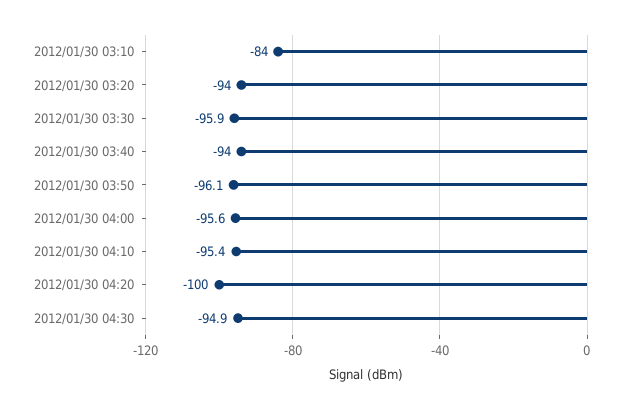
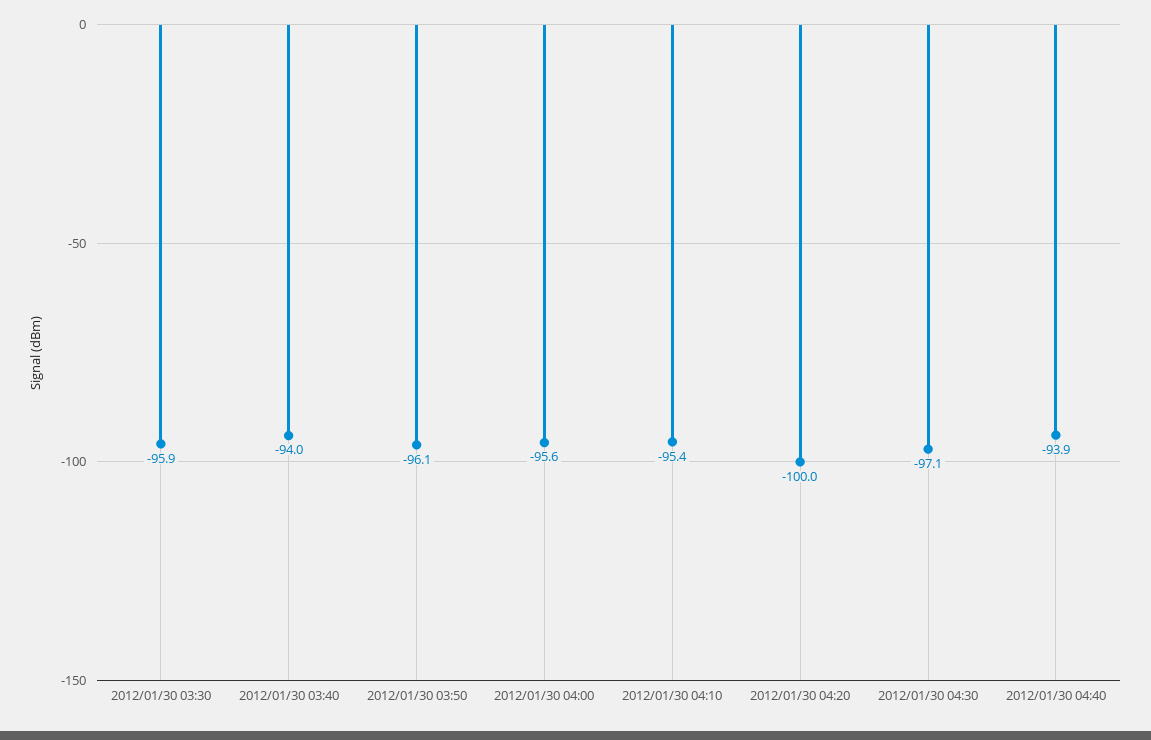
2012/01/30 03:10: -84 -> none
2012/01/30 03:20: -94 -> none
2012/01/30 04:30: -94.9 -> -97.1
2012/01/30 04:40: none -> -93.9

